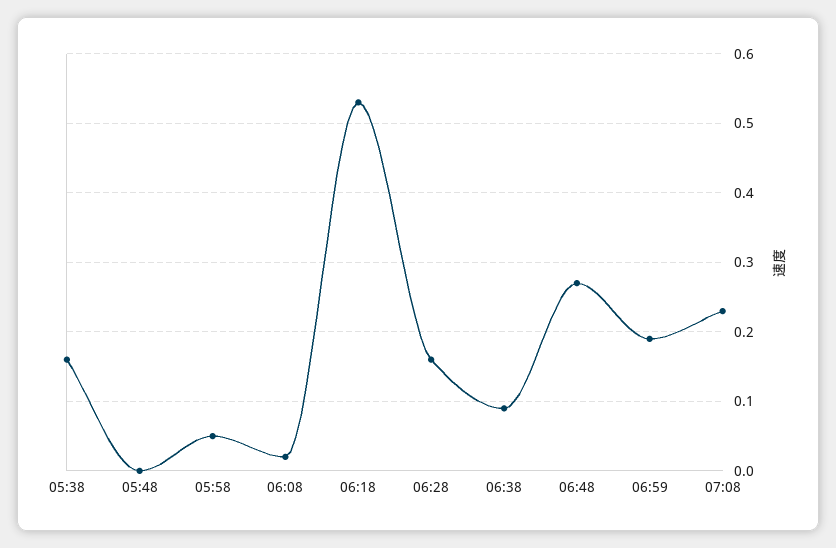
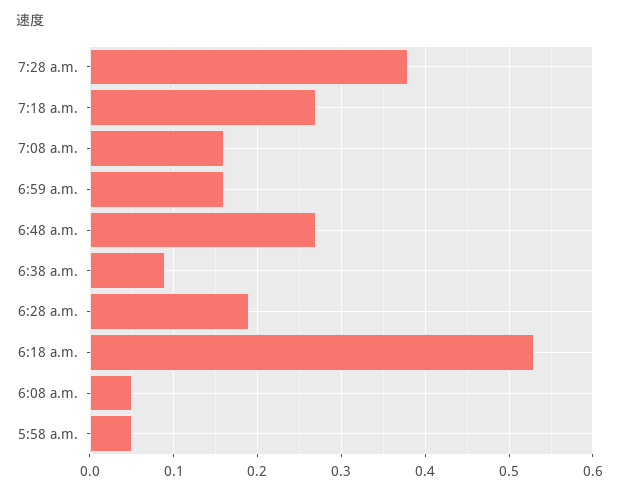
05:38: 0.16 -> none
05:48: 0 -> none
06:08: 0.02 -> 0.05
06:28: 0.16 -> 0.19
06:59: 0.19 -> 0.16
07:08: 0.23 -> 0.16
7:28 a.m.: none -> 0.38
7:18 a.m.: none -> 0.27

